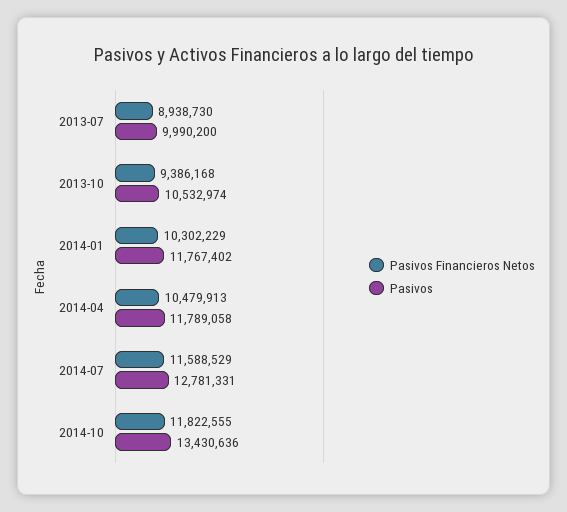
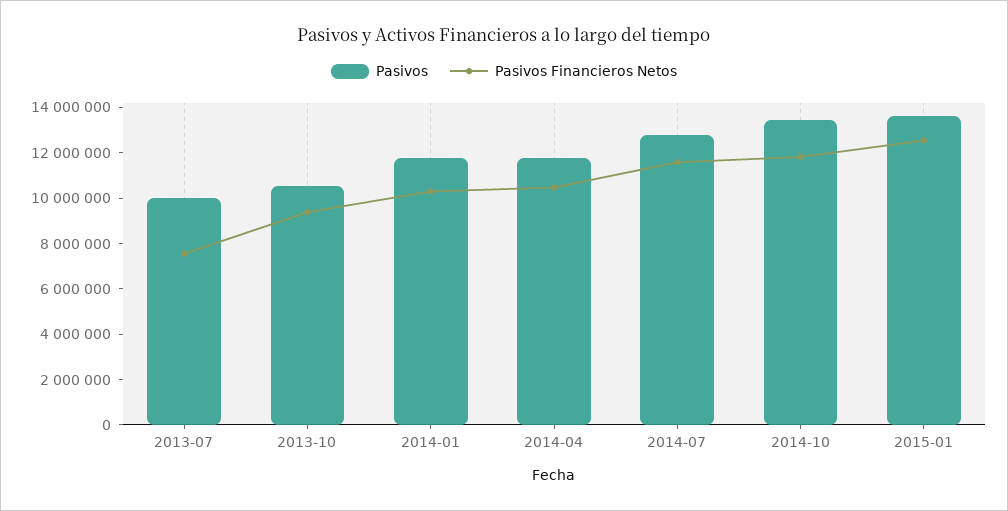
Pasivos Financieros Netos, 2013-07: 8938730 -> 7500000
Pasivos, 2015-01: none -> 13500000
Pasivos Financieros Netos, 2015-01: none -> 12500000

